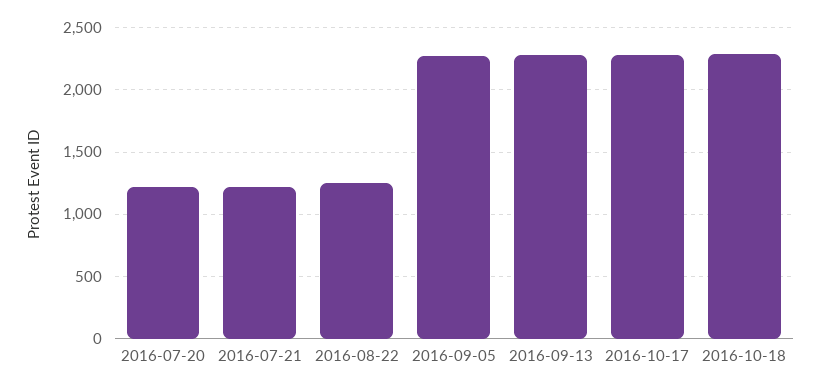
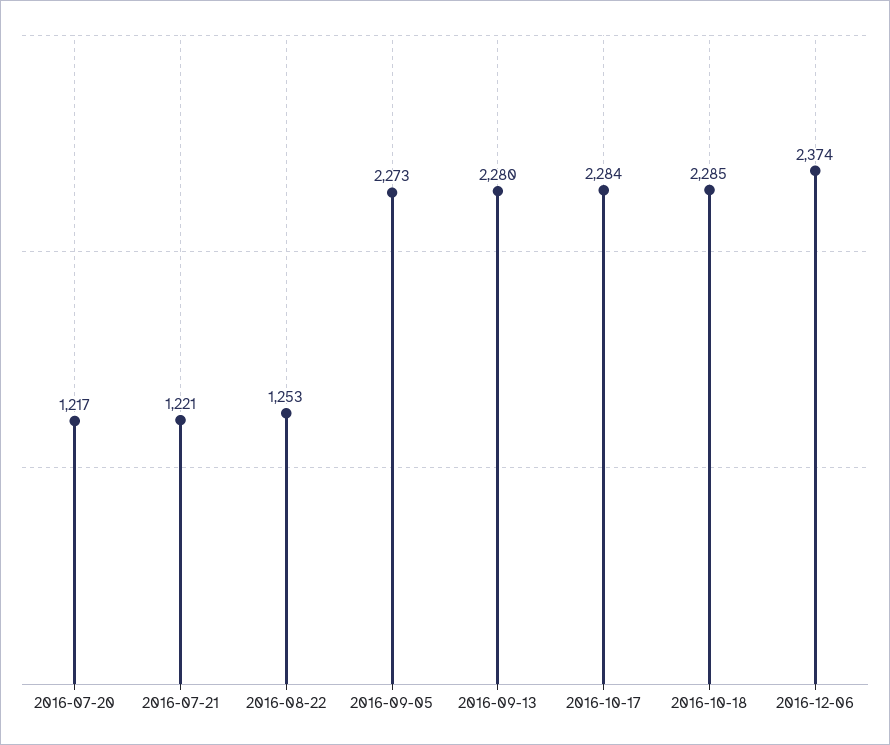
2016-12-06: none -> 2374

